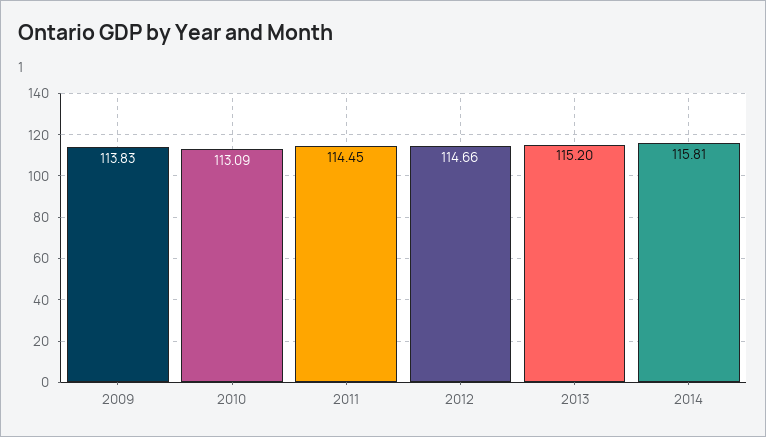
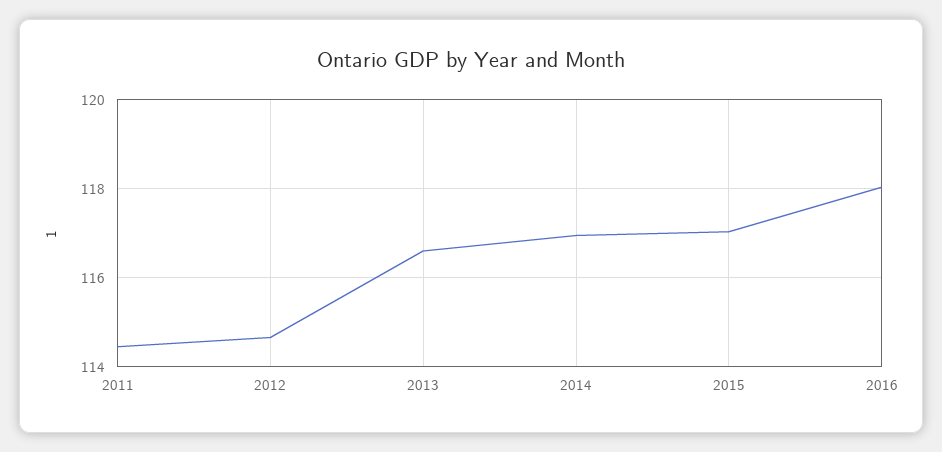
2009: 113.83 -> none
2010: 113.09 -> none
2013: 115.2 -> 116.6
2014: 115.81 -> 117
2015: none -> 117
2016: none -> 118

